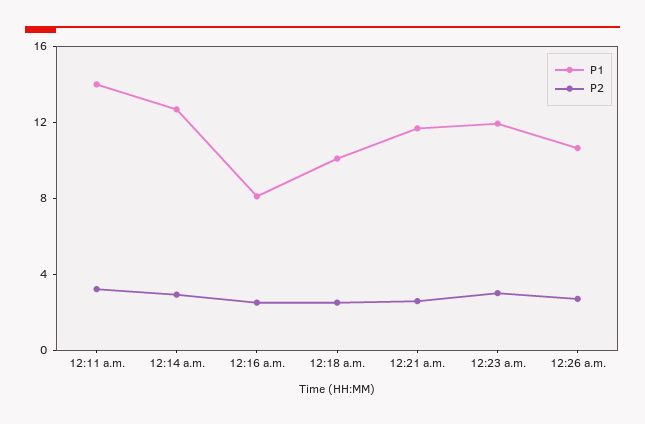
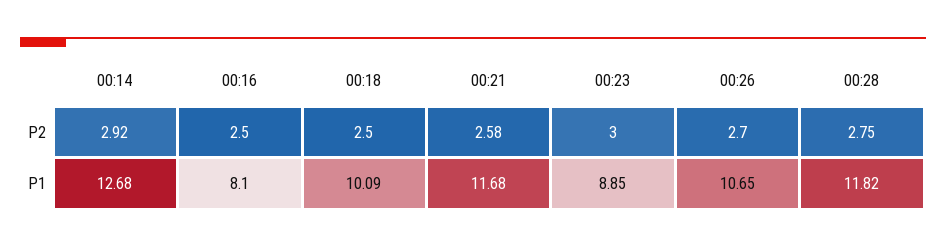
P1, 12:11 a.m.: 14 -> none
P2, 12:11 a.m.: 3 -> none
P1, 12:23 a.m.: 12 -> 8.85
P2, 00:28: none -> 2.75
P1, 00:28: none -> 11.82

